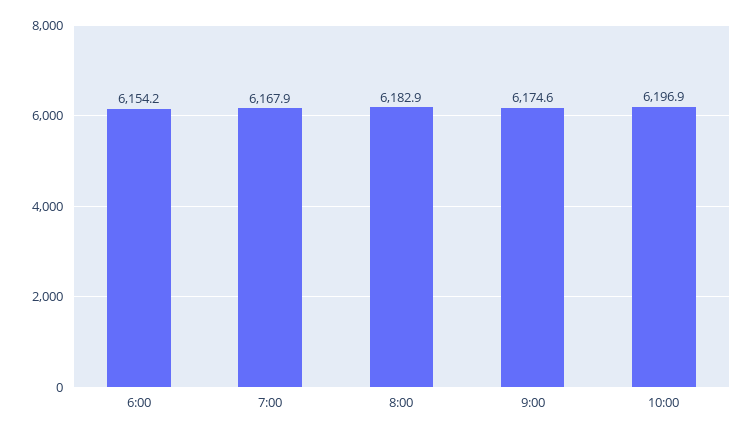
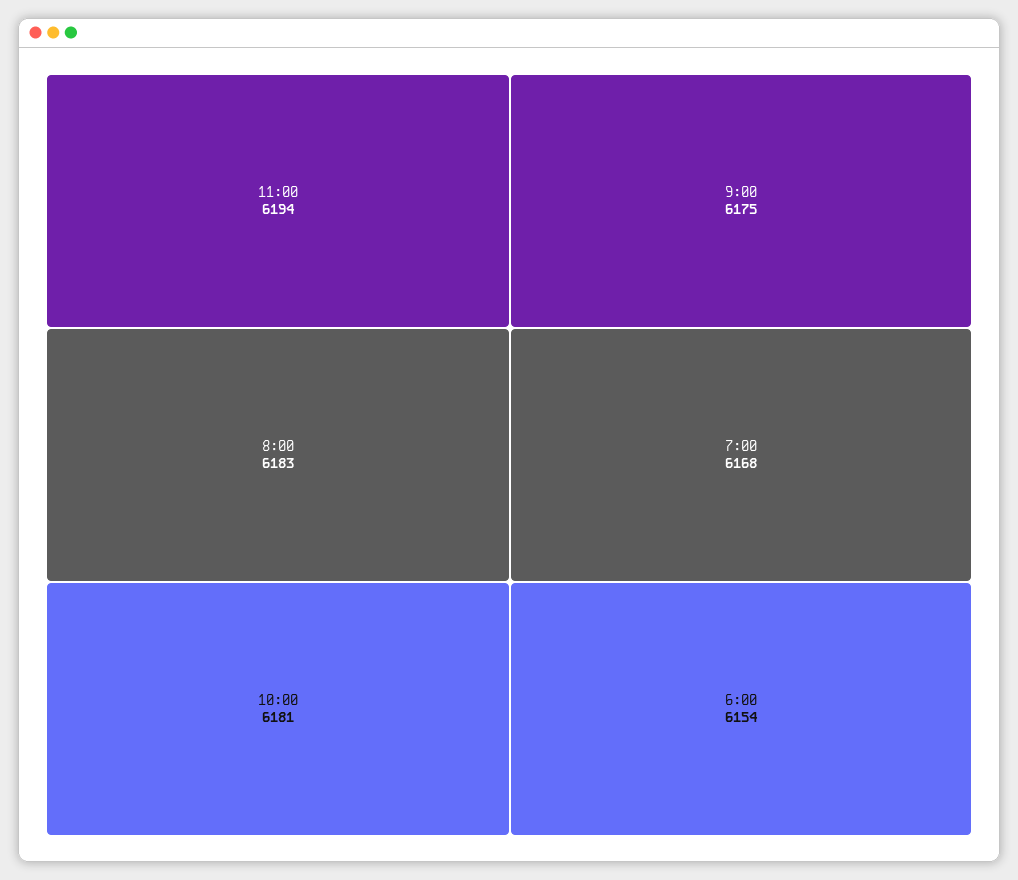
10:00: 6196.9 -> 6181
11:00: none -> 6194

